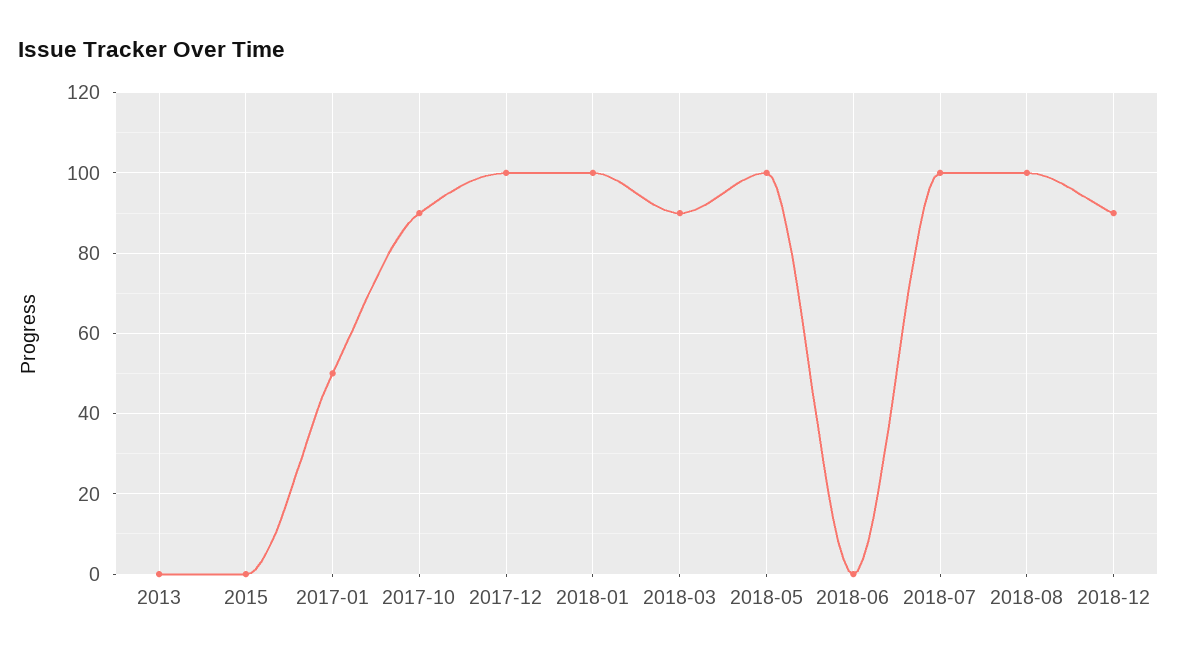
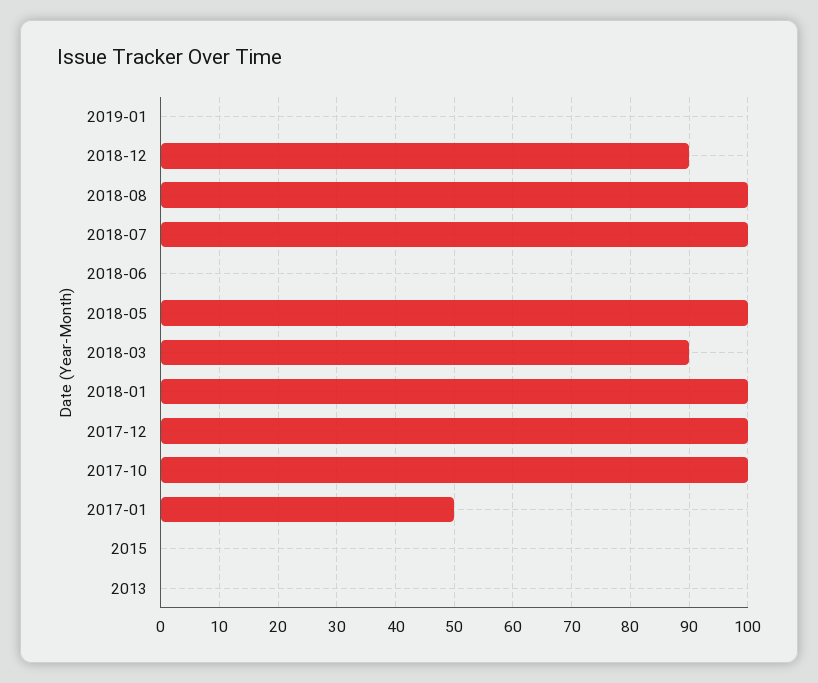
2017-10: 90 -> 100
2019-01: none -> 0

